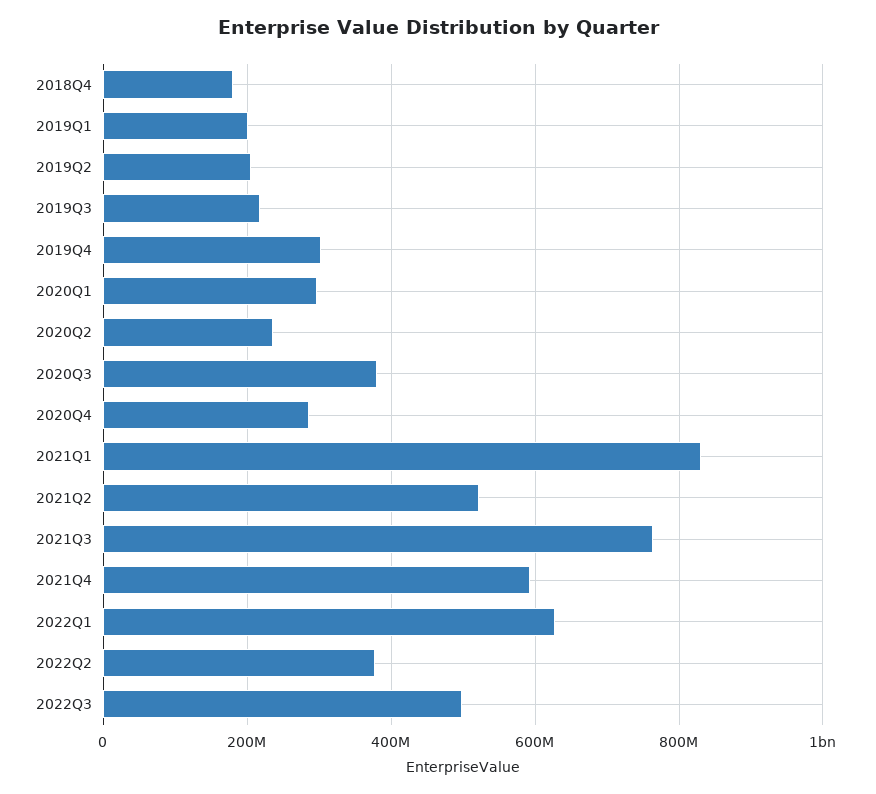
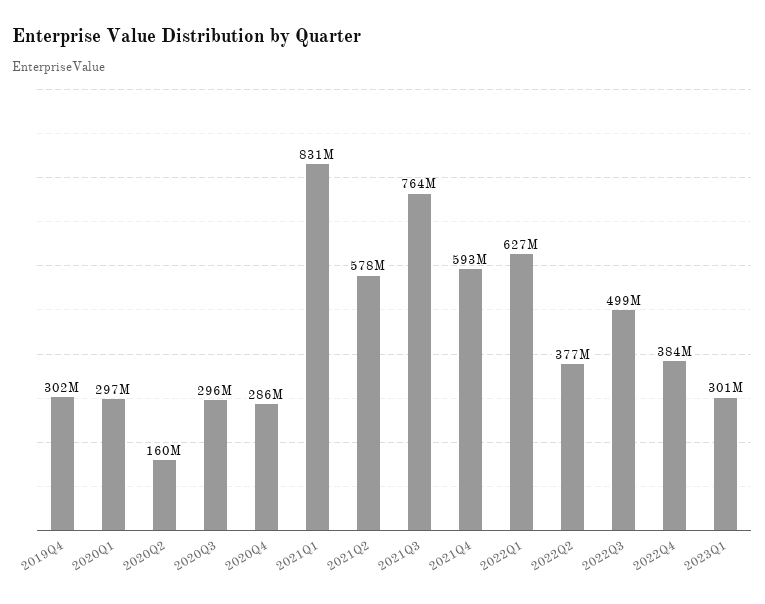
2018Q4: 180000000 -> none
2019Q1: 200000000 -> none
2019Q2: 200000000 -> none
2019Q3: 220000000 -> none
2020Q2: 240000000 -> 160000000
2020Q3: 380000000 -> 296000000
2021Q2: 520000000 -> 578000000
2022Q4: none -> 384000000
2023Q1: none -> 301000000

